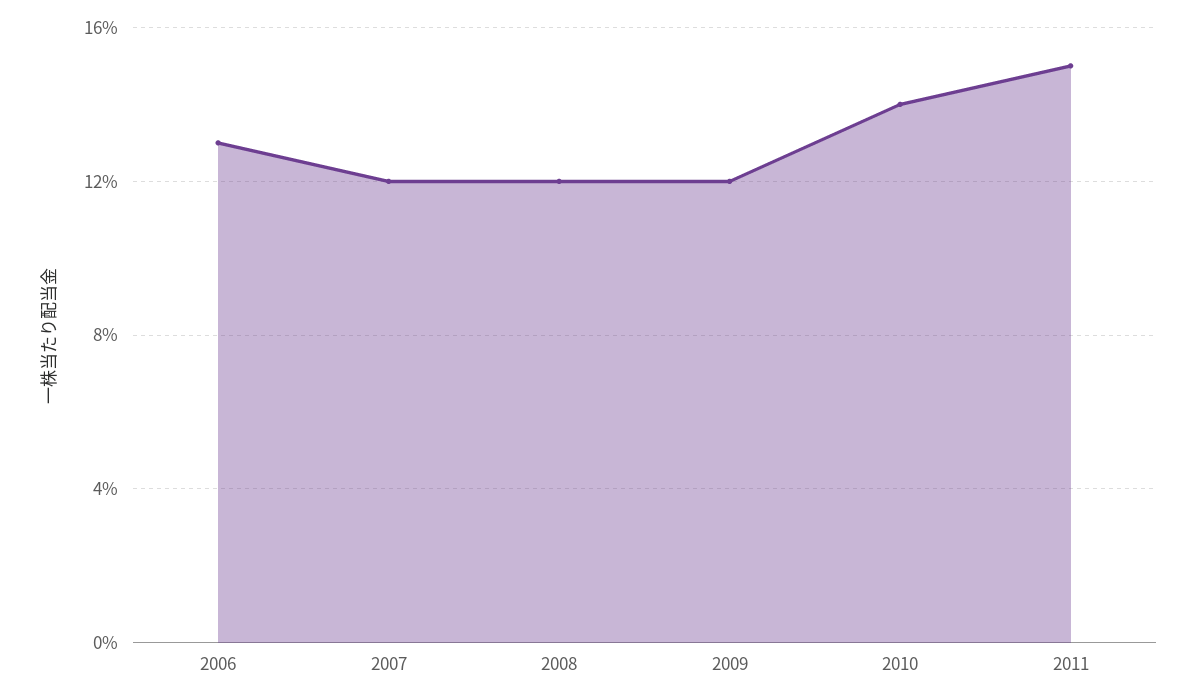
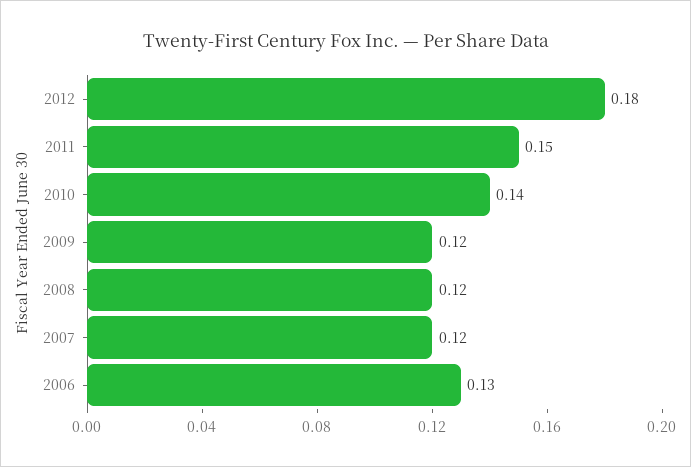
2012: none -> 0.18

